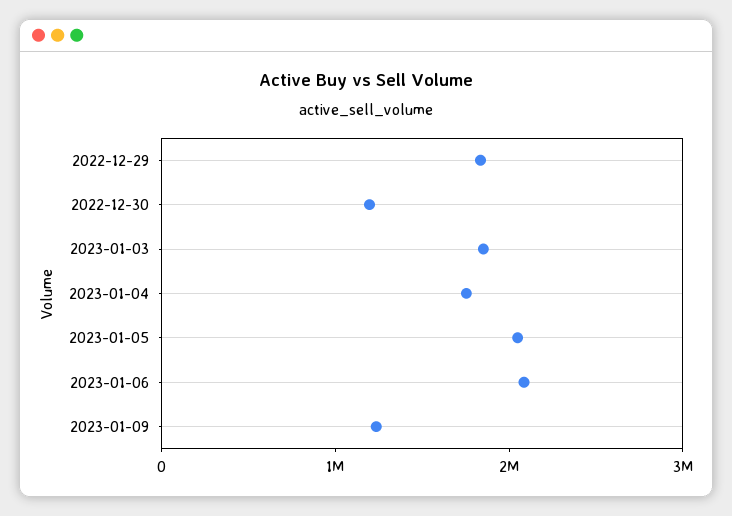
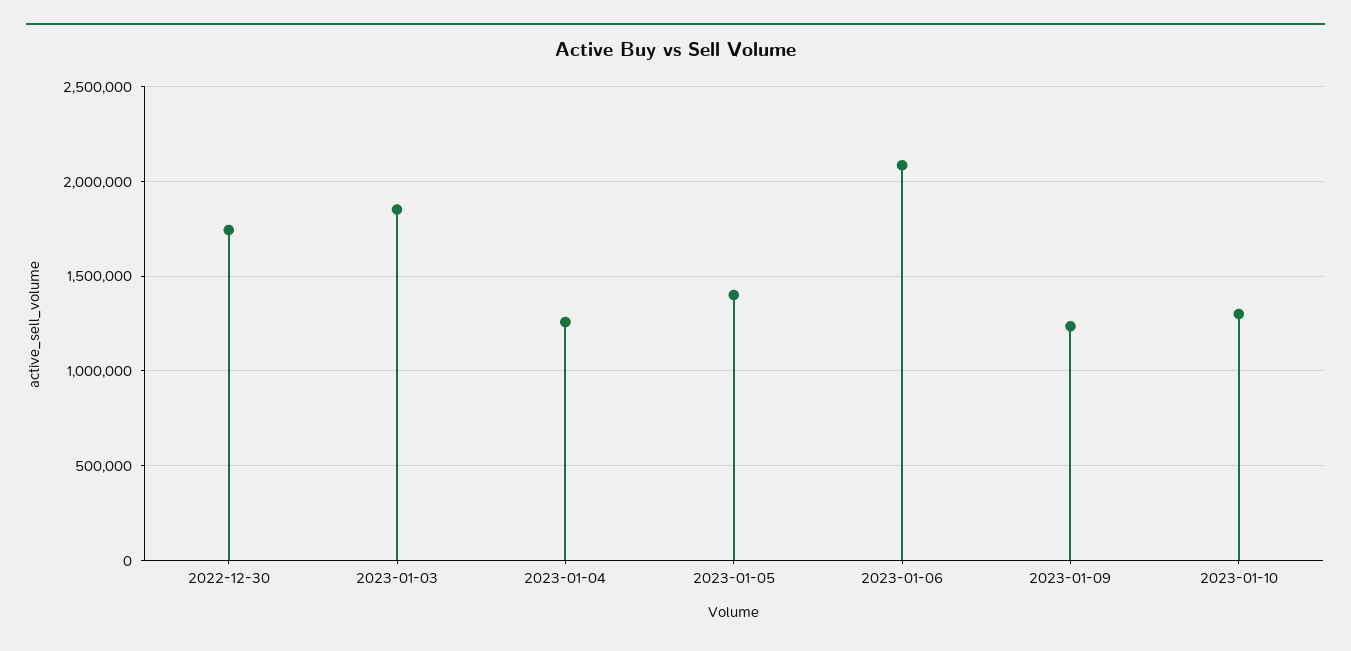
2022-12-29: 1800000 -> none
2022-12-30: 1200000 -> 1750000
2023-01-04: 1800000 -> 1250000
2023-01-05: 2000000 -> 1400000
2023-01-10: none -> 1300000

